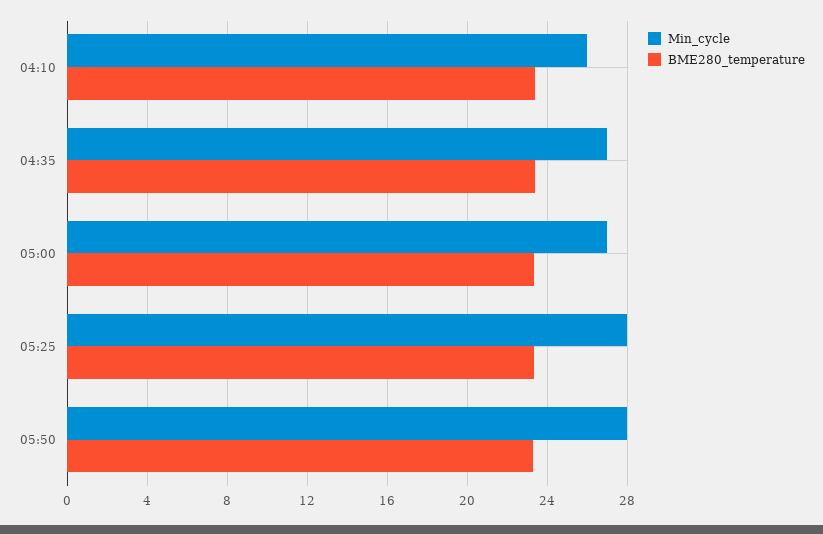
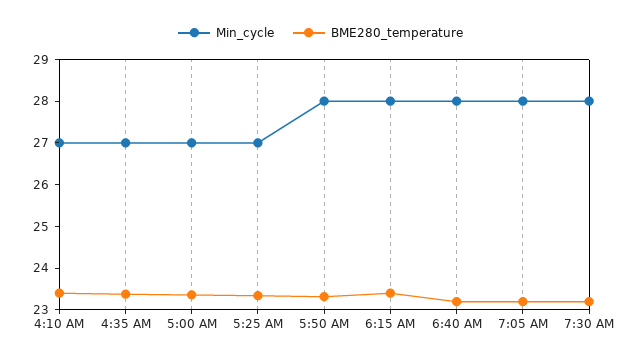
Min_cycle, 04:10: 26 -> 27
Min_cycle, 05:25: 28 -> 27
Min_cycle, 6:15 AM: none -> 28
BME280_temperature, 6:15 AM: none -> 23.4
Min_cycle, 6:40 AM: none -> 28
BME280_temperature, 6:40 AM: none -> 23.2
Min_cycle, 7:05 AM: none -> 28
BME280_temperature, 7:05 AM: none -> 23.2
Min_cycle, 7:30 AM: none -> 28
BME280_temperature, 7:30 AM: none -> 23.2

